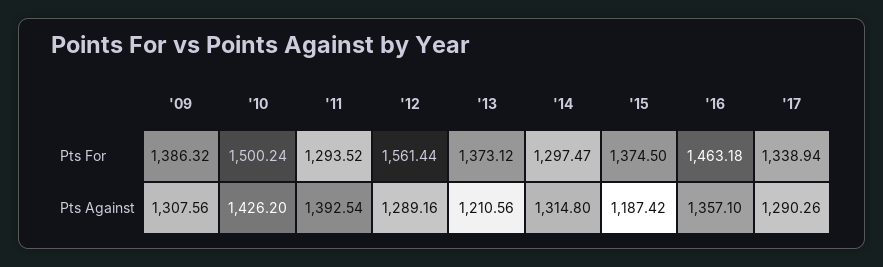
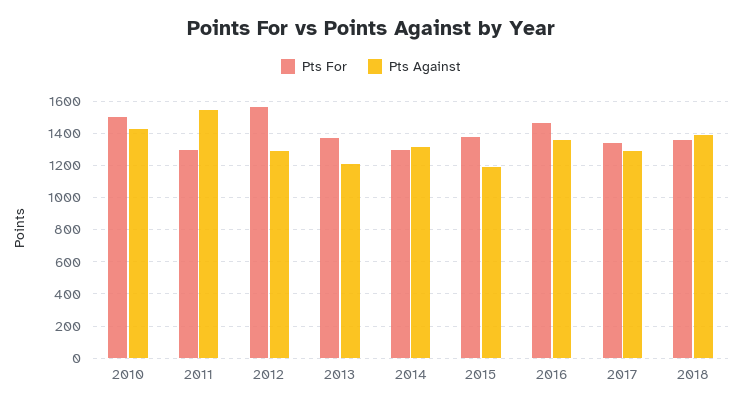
Pts For, '09: 1386.32 -> none
Pts Against, '09: 1307.56 -> none
Pts Against, '11: 1392.54 -> 1550
Pts For, 2018: none -> 1350
Pts Against, 2018: none -> 1400

